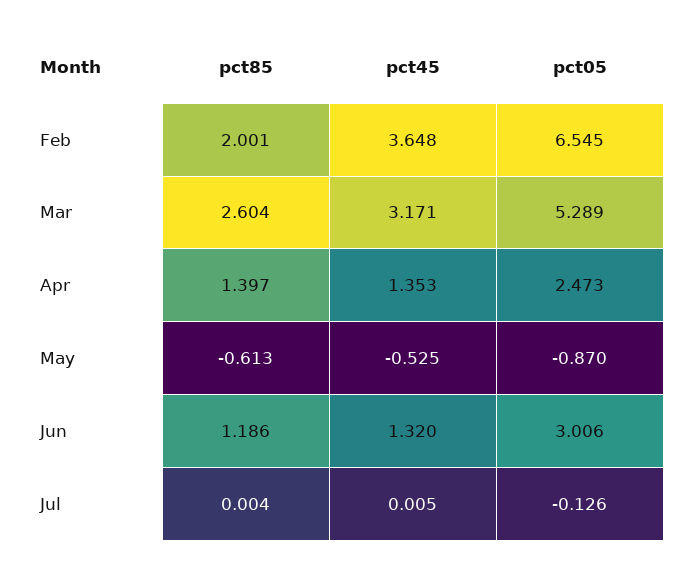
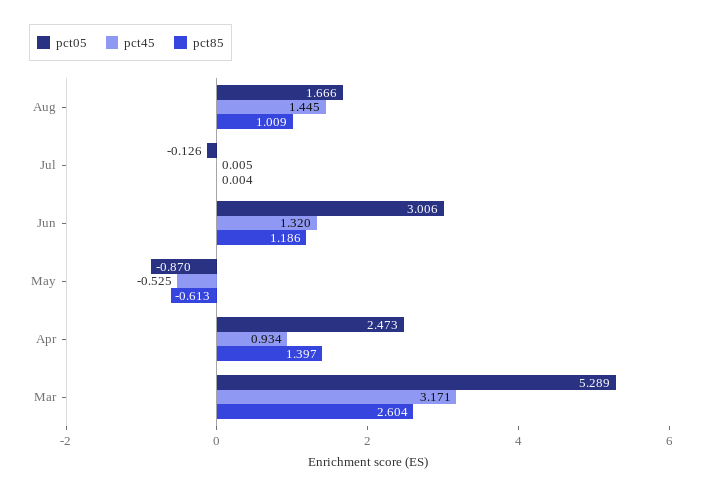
pct85, Feb: 2.001 -> none
pct45, Feb: 3.648 -> none
pct05, Feb: 6.545 -> none
pct45, Apr: 1.353 -> 0.934
pct05, Aug: none -> 1.666
pct45, Aug: none -> 1.445
pct85, Aug: none -> 1.009

